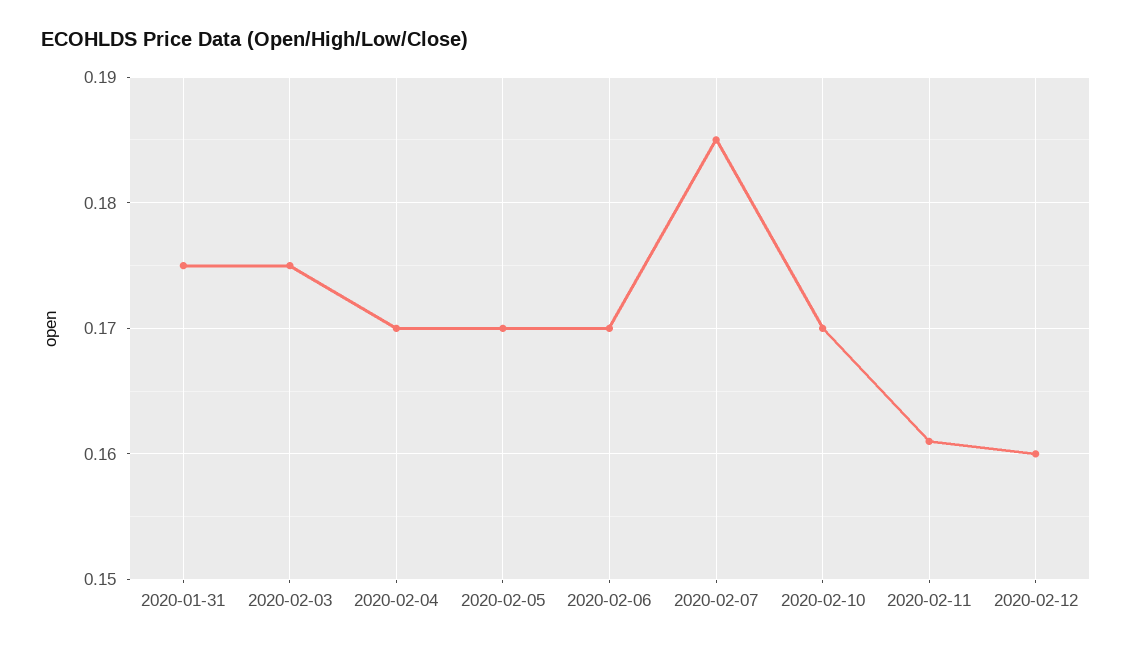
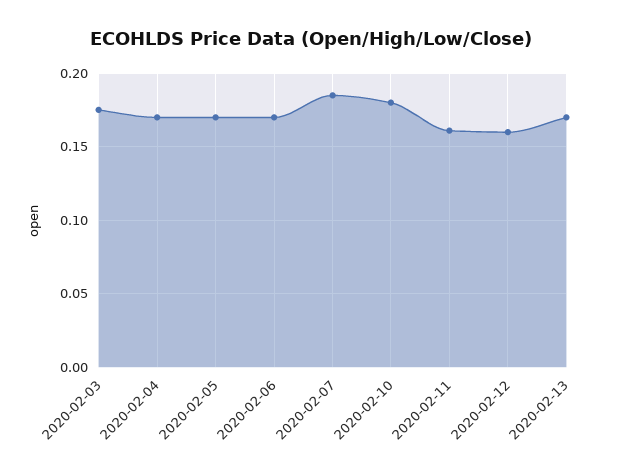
2020-01-31: 0.175 -> none
2020-02-10: 0.17 -> 0.18
2020-02-13: none -> 0.17

